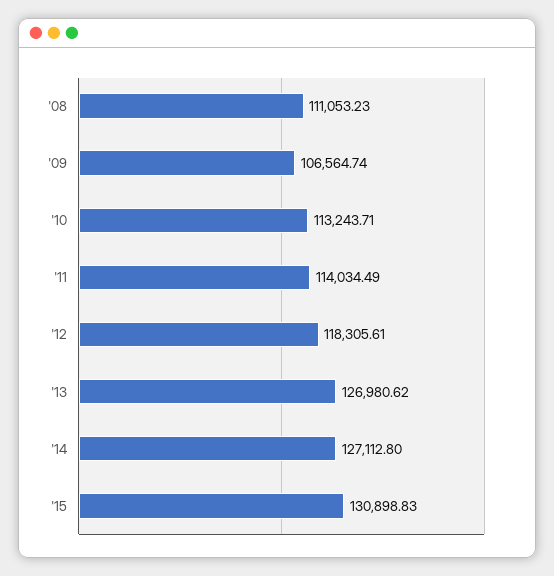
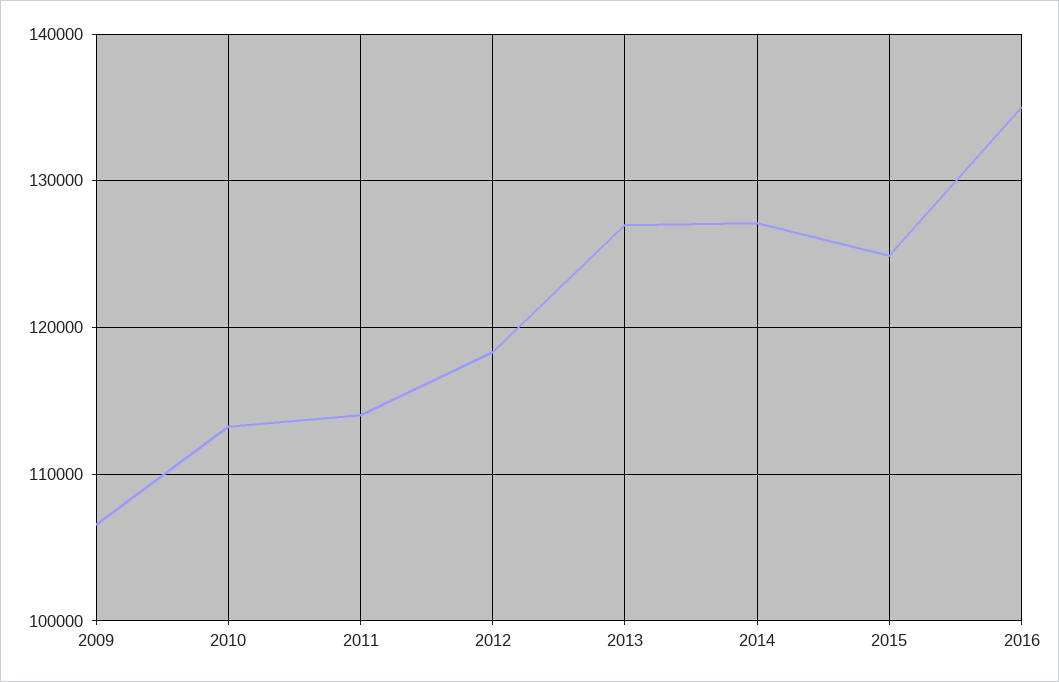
'08: 111053.23 -> none
'15: 130898.83 -> 125000
2016: none -> 135000

